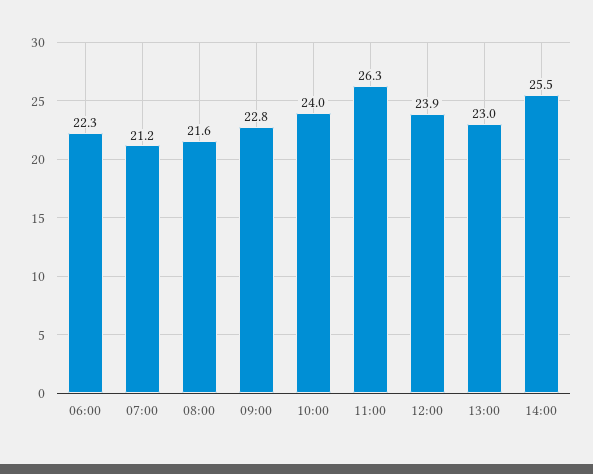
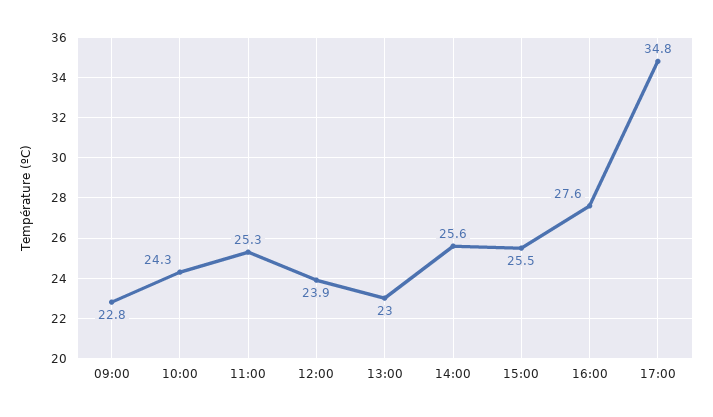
06:00: 22.3 -> none
07:00: 21.2 -> none
08:00: 21.6 -> none
10:00: 24 -> 24.3
11:00: 26.3 -> 25.3
14:00: 25.5 -> 25.6
15:00: none -> 25.5
16:00: none -> 27.6
17:00: none -> 34.8

